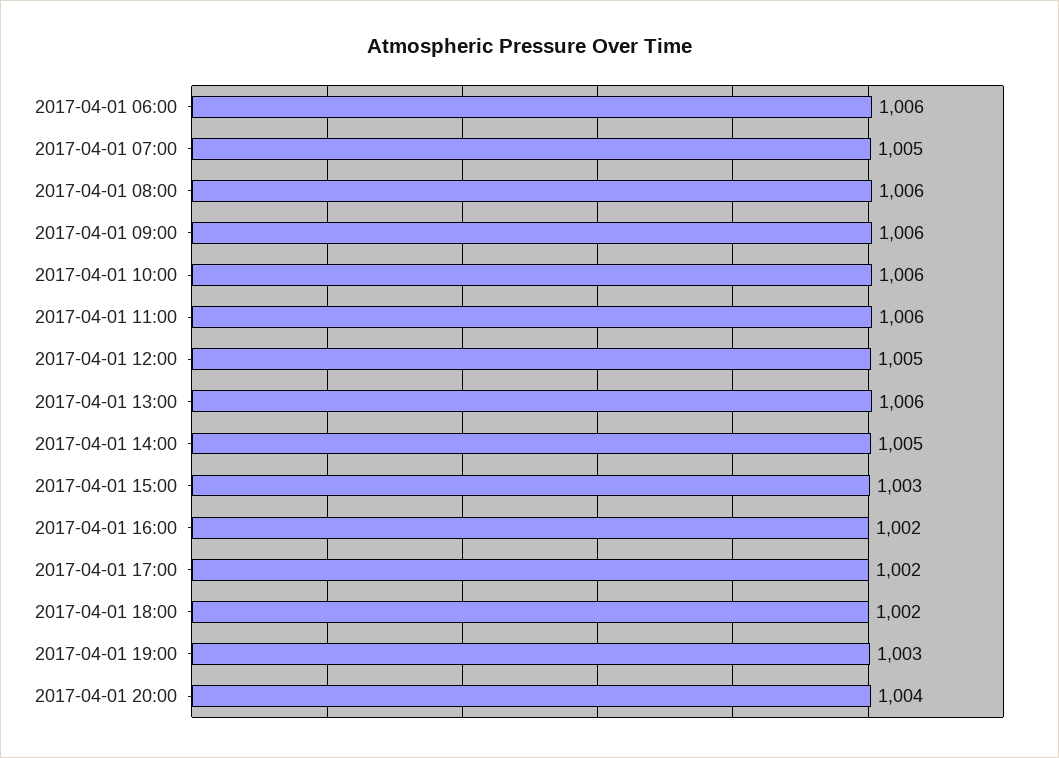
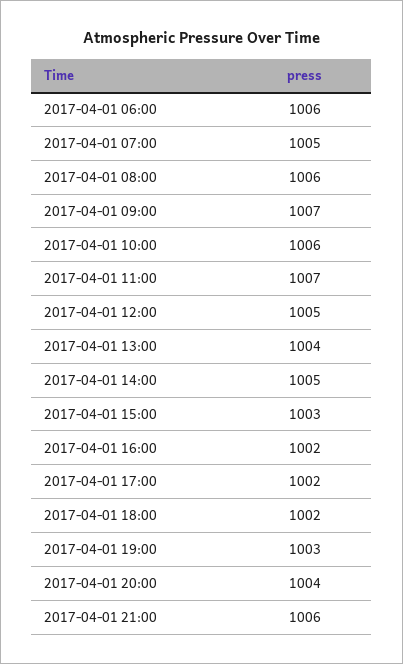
2017-04-01 09:00: 1006 -> 1007
2017-04-01 11:00: 1006 -> 1007
2017-04-01 13:00: 1006 -> 1004
2017-04-01 21:00: none -> 1006

